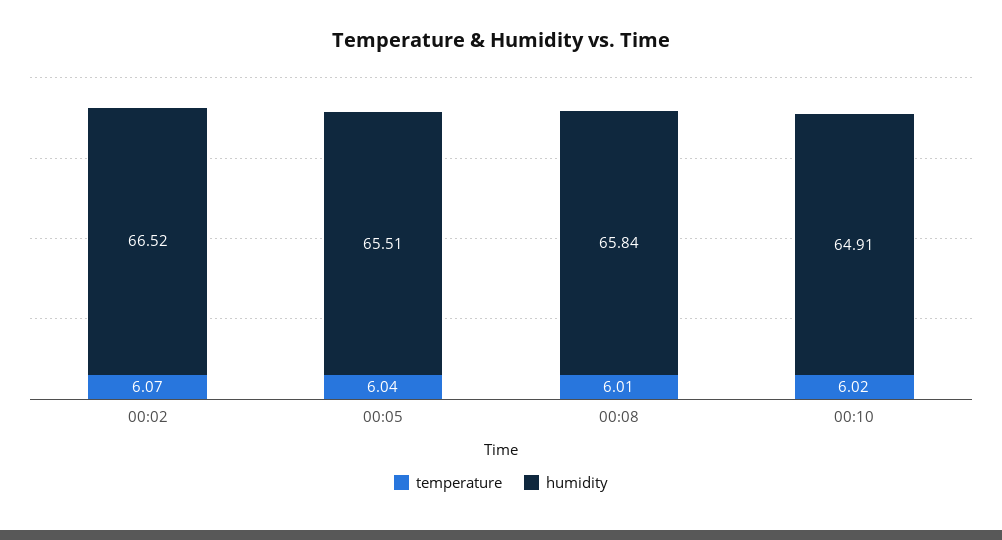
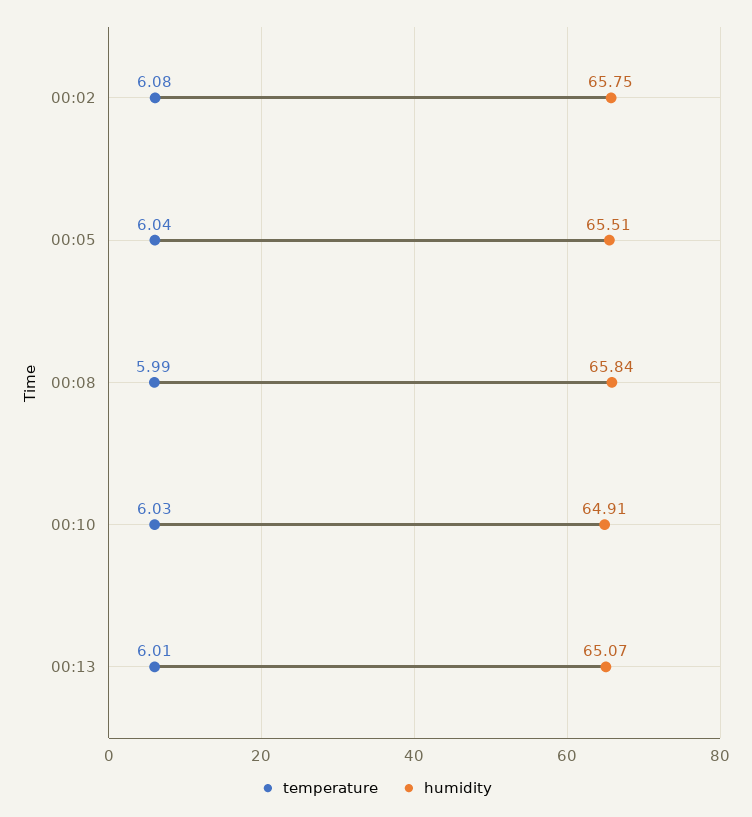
temperature, 00:02: 6.07 -> 6.08
humidity, 00:02: 66.52 -> 65.75
temperature, 00:08: 6.01 -> 5.99
temperature, 00:10: 6.02 -> 6.03
temperature, 00:13: none -> 6.01
humidity, 00:13: none -> 65.07

